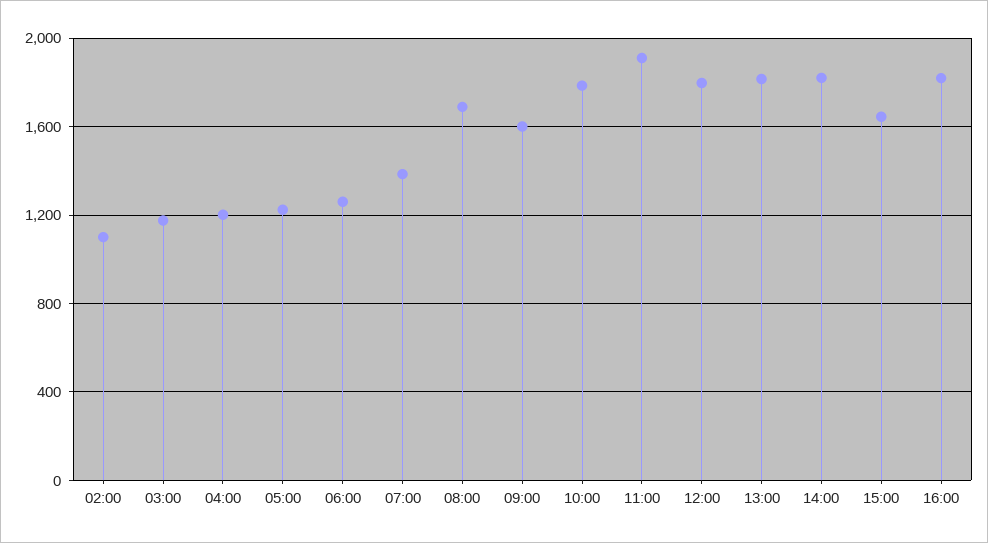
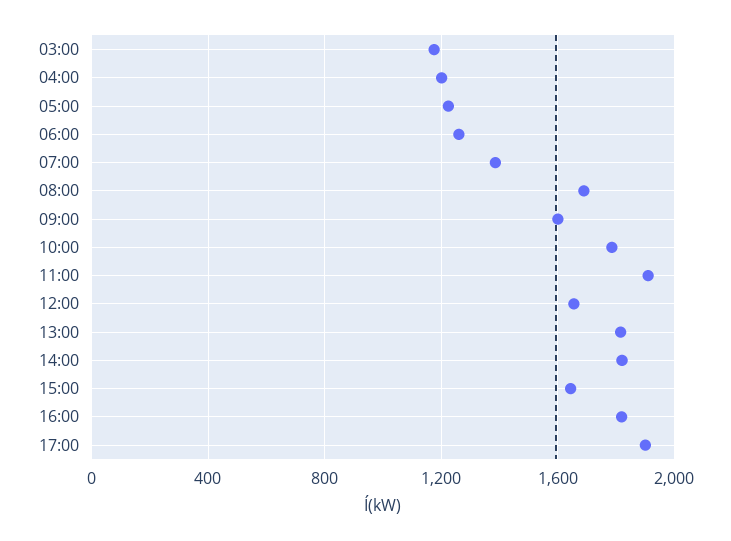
02:00: 1100 -> none
12:00: 1800 -> 1650
17:00: none -> 1900

